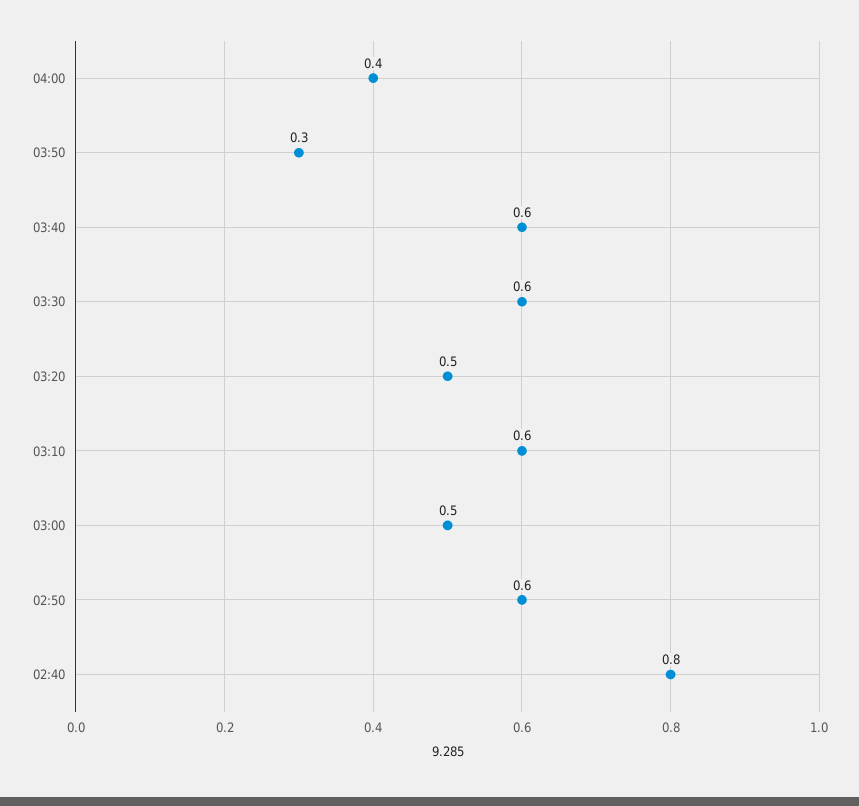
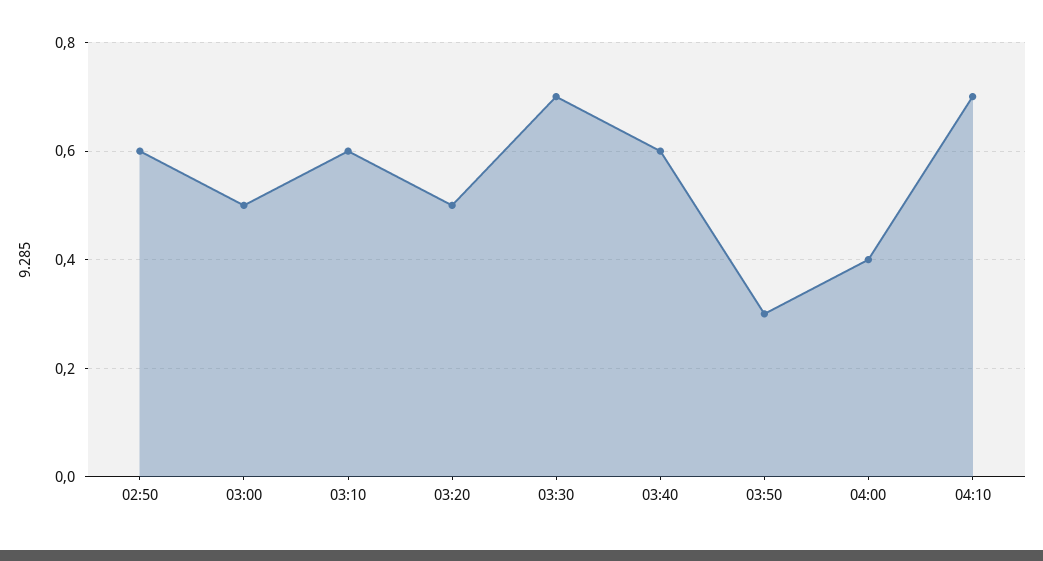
03:30: 0.6 -> 0.7
02:40: 0.8 -> none
04:10: none -> 0.7

